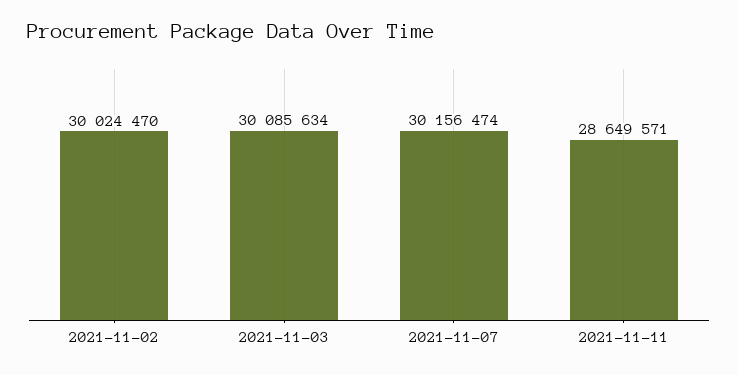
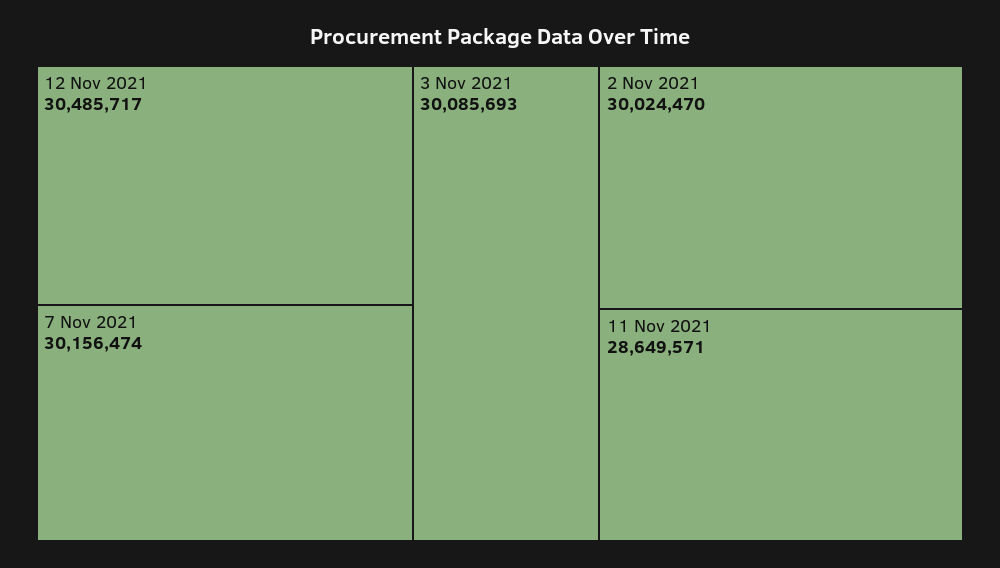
2021-11-03: 30085634 -> 30085693
12 Nov 2021: none -> 30485717

